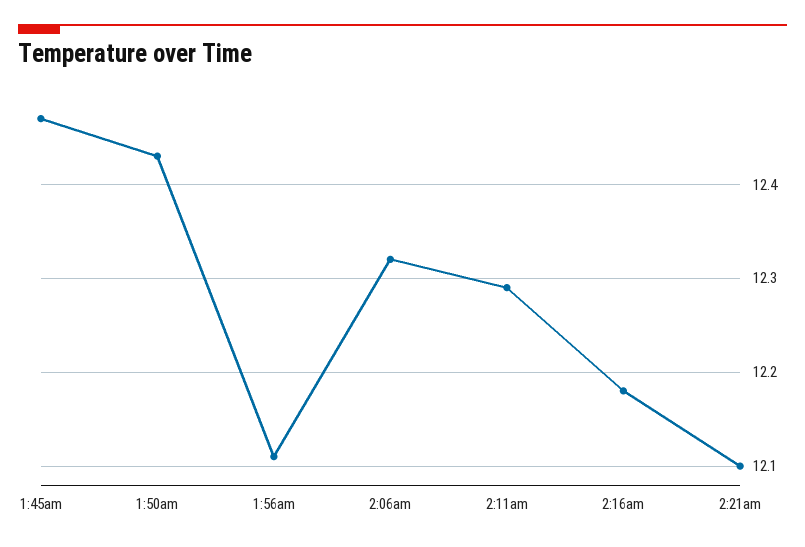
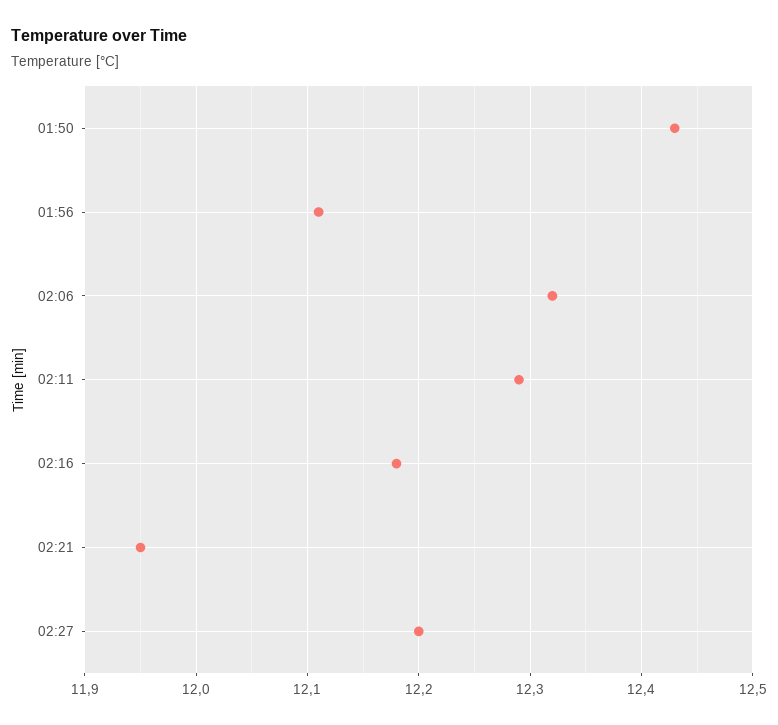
1:45am: 12.47 -> none
2:21am: 12.1 -> 11.95
02:27: none -> 12.2

